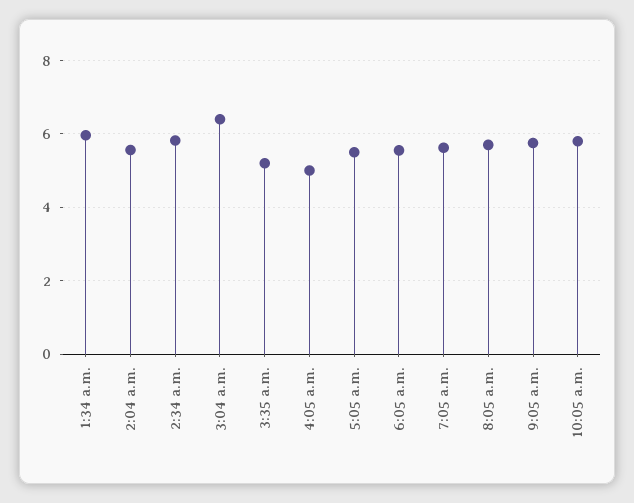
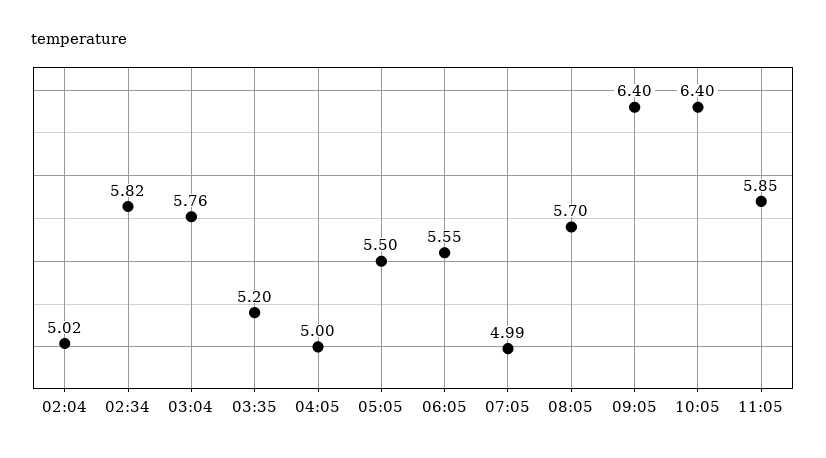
1:34 a.m.: 6 -> none
2:04 a.m.: 5.6 -> 5.02
3:04 a.m.: 6.4 -> 5.76
7:05 a.m.: 5.6 -> 4.99
9:05 a.m.: 5.8 -> 6.4
10:05 a.m.: 5.8 -> 6.4
11:05: none -> 5.85

